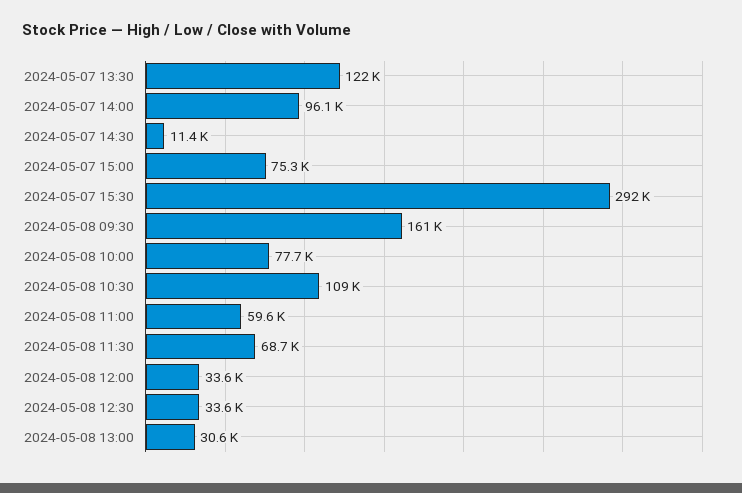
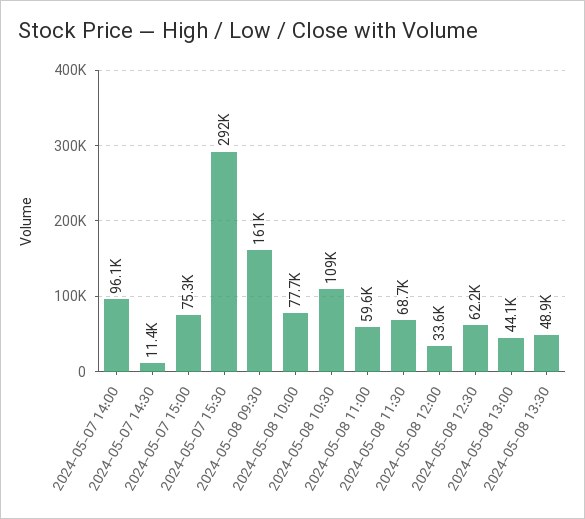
2024-05-07 13:30: 122000 -> none
2024-05-08 12:30: 33600 -> 62200
2024-05-08 13:00: 30600 -> 44100
2024-05-08 13:30: none -> 48900

